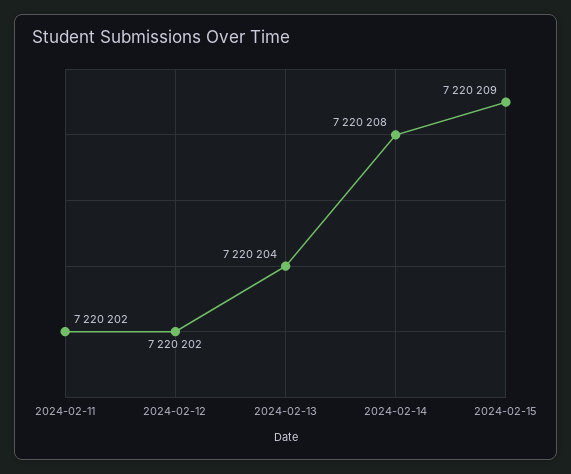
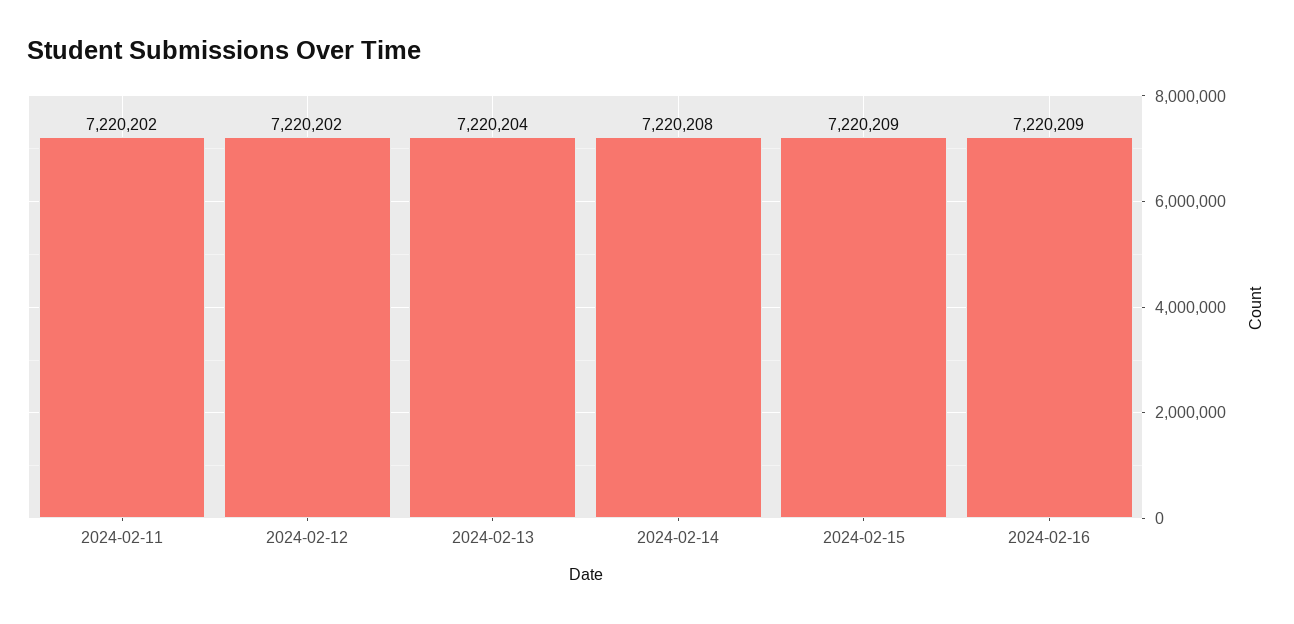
2024-02-16: none -> 7220209

